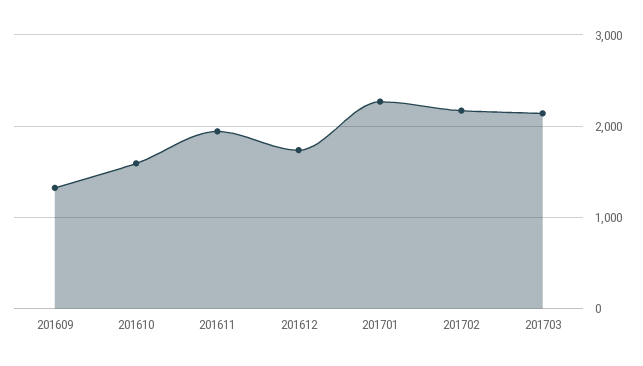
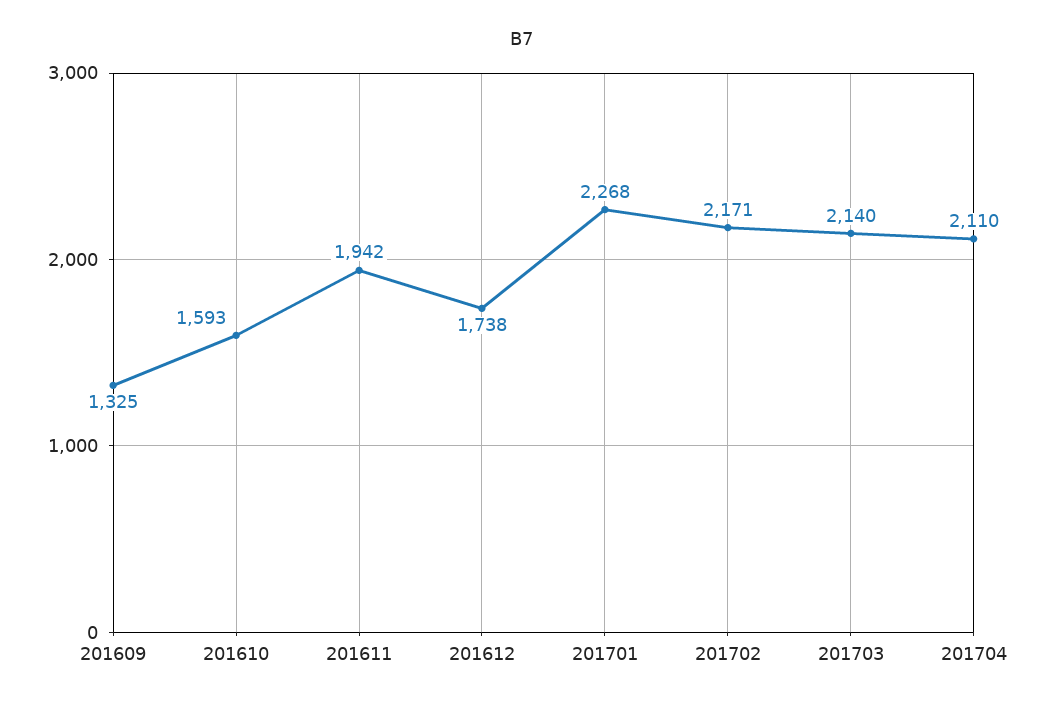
201704: none -> 2110

